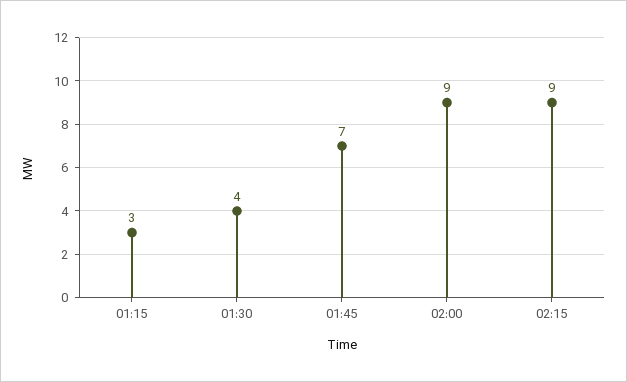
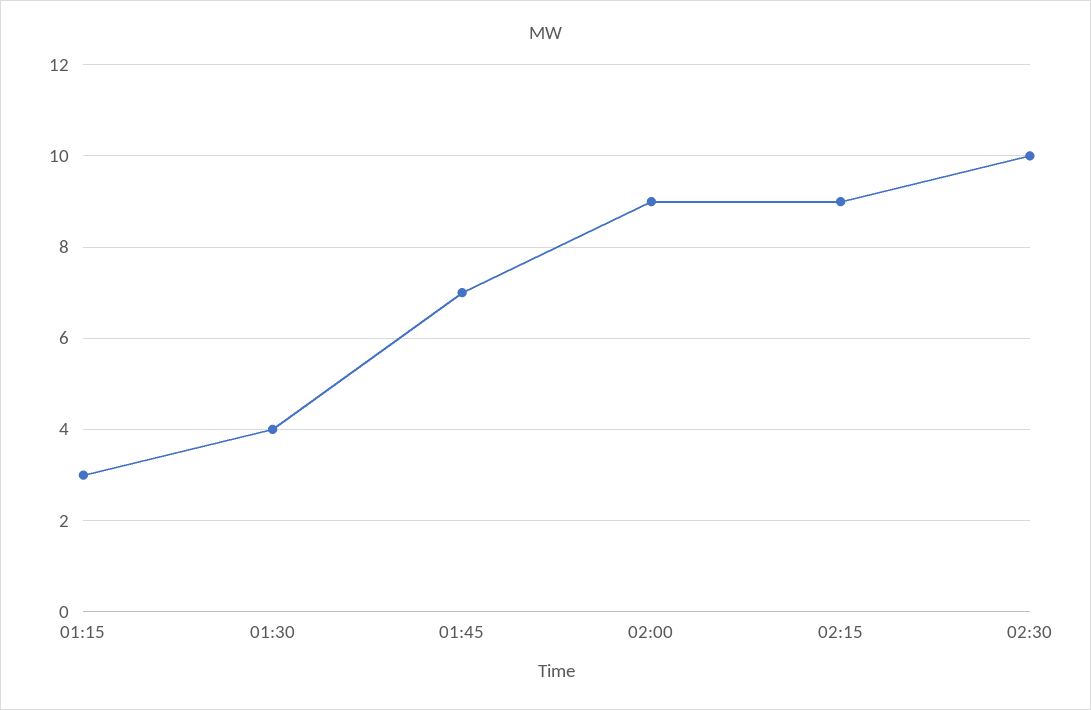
02:30: none -> 10

